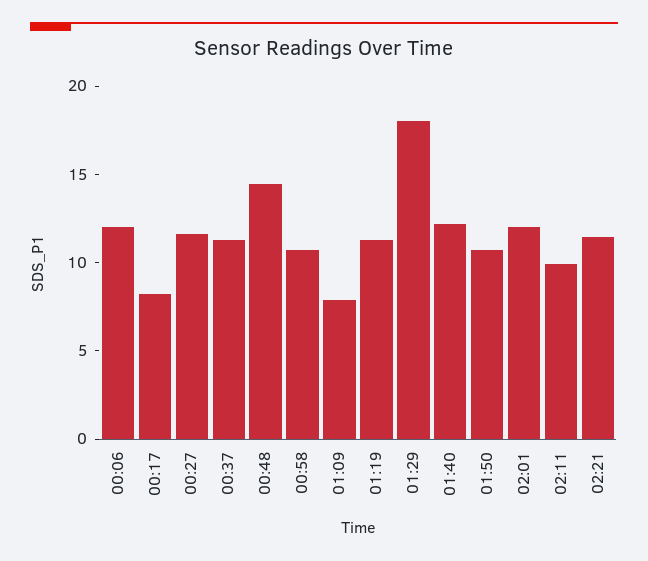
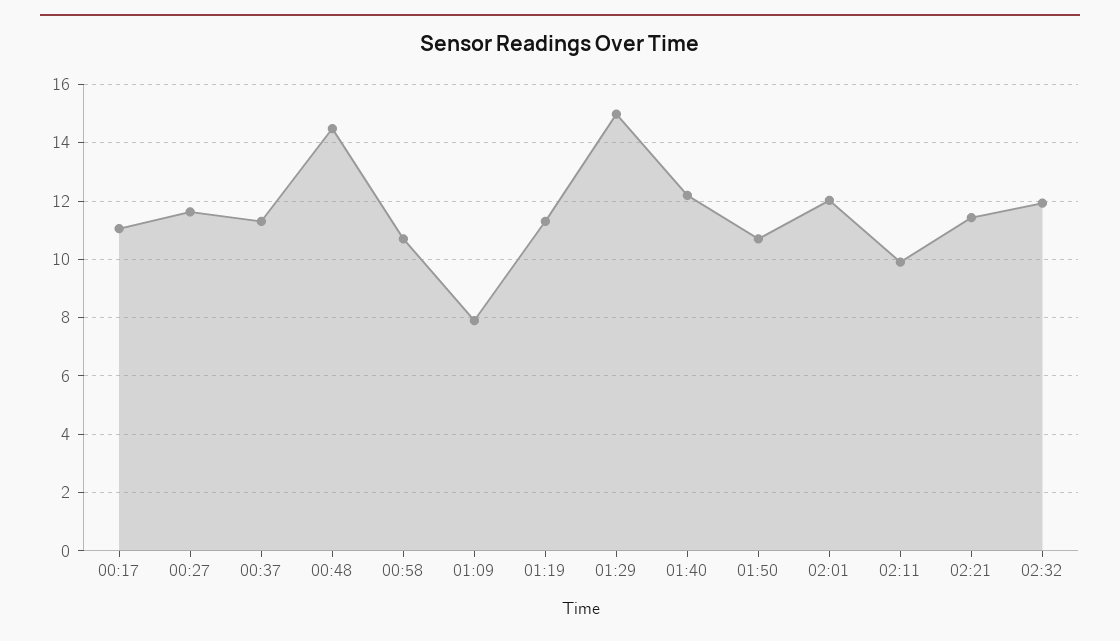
00:06: 12 -> none
00:17: 8 -> 11
01:29: 18 -> 15
02:32: none -> 12

